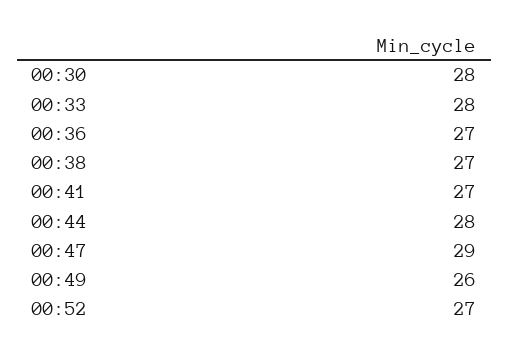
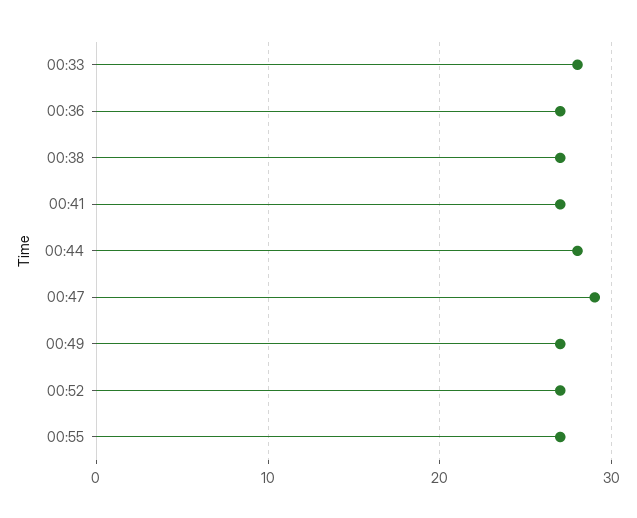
00:30: 28 -> none
00:49: 26 -> 27
00:55: none -> 27

